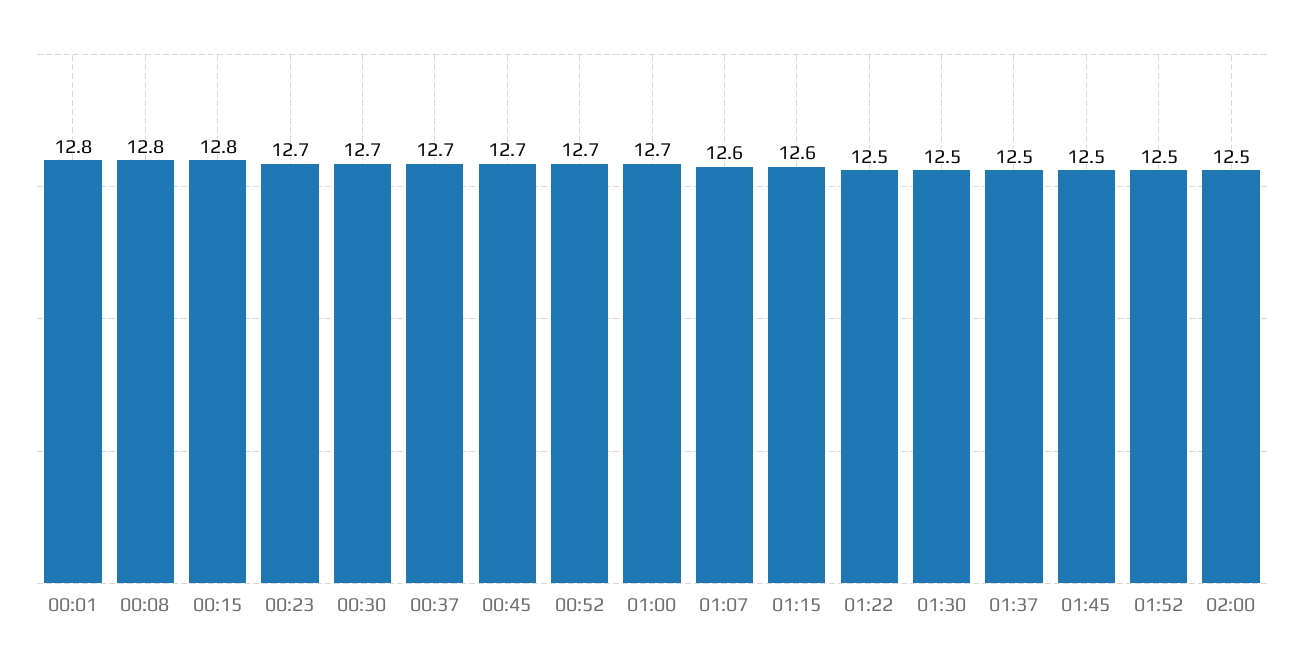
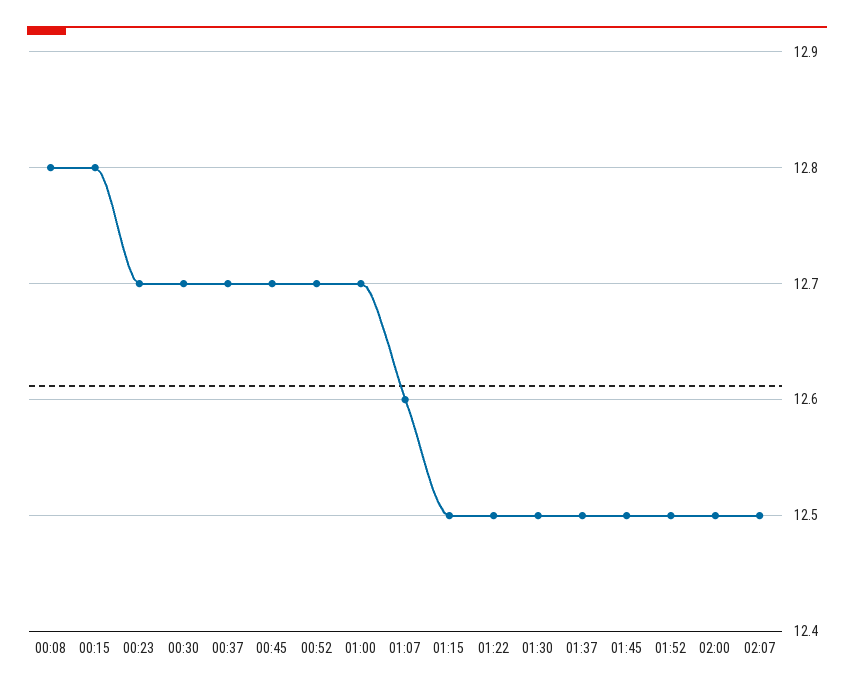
00:01: 12.8 -> none
01:15: 12.6 -> 12.5
02:07: none -> 12.5

